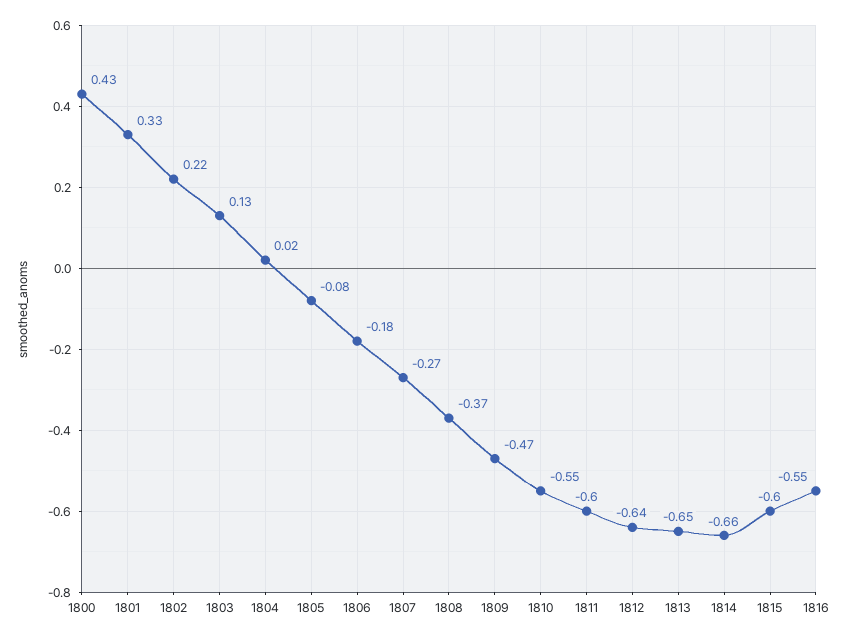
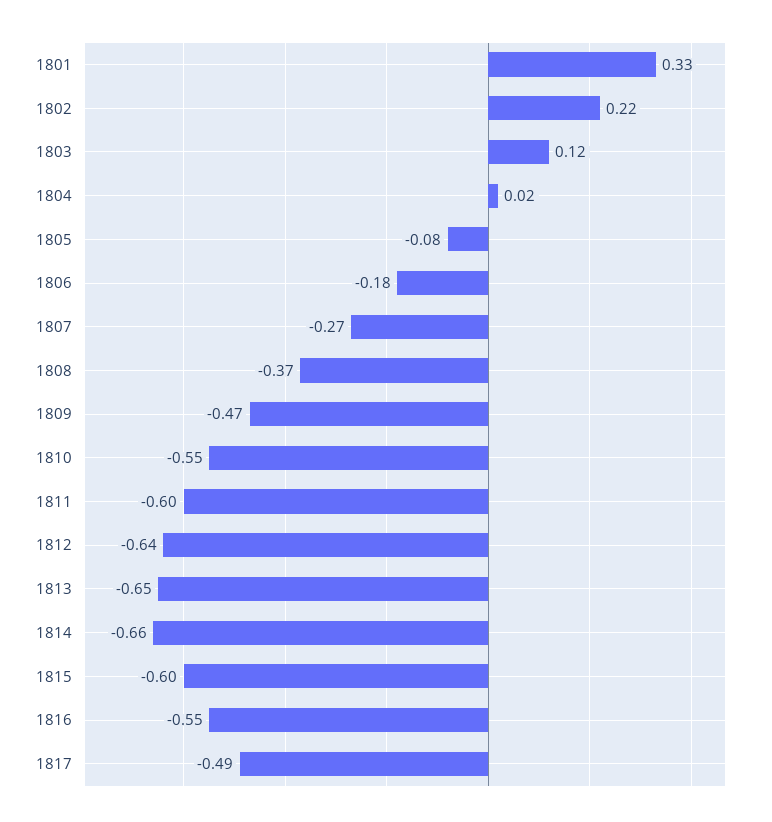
1800: 0.43 -> none
1803: 0.13 -> 0.12
1817: none -> -0.49

